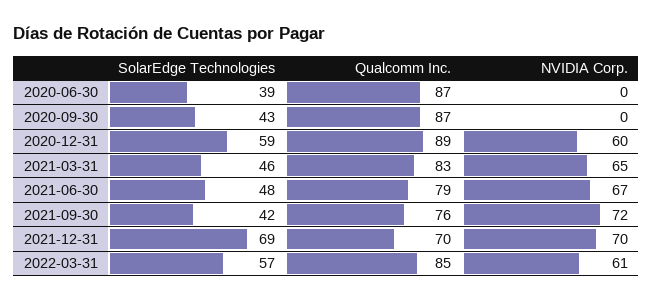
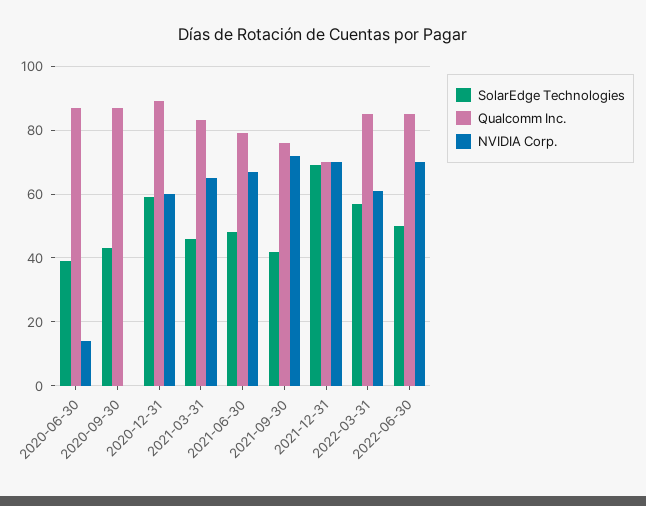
NVIDIA Corp., 2020-06-30: 0 -> 15
SolarEdge Technologies, 2022-06-30: none -> 50
Qualcomm Inc., 2022-06-30: none -> 85
NVIDIA Corp., 2022-06-30: none -> 70

